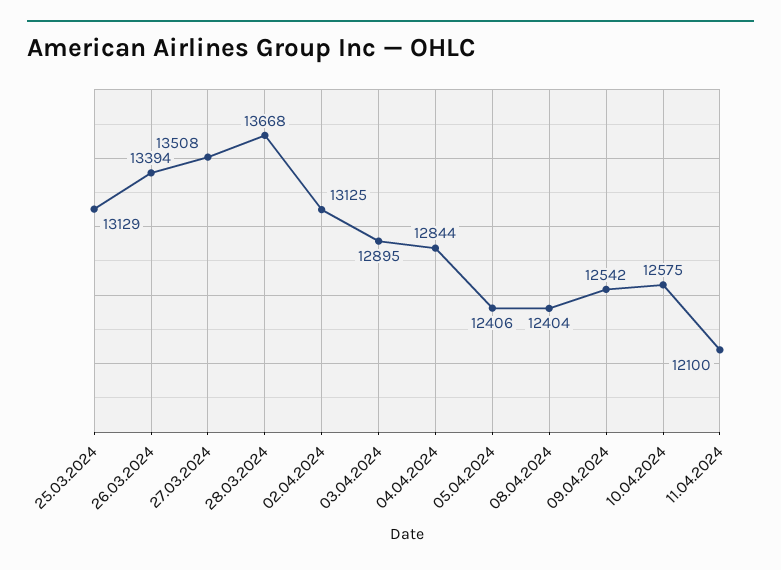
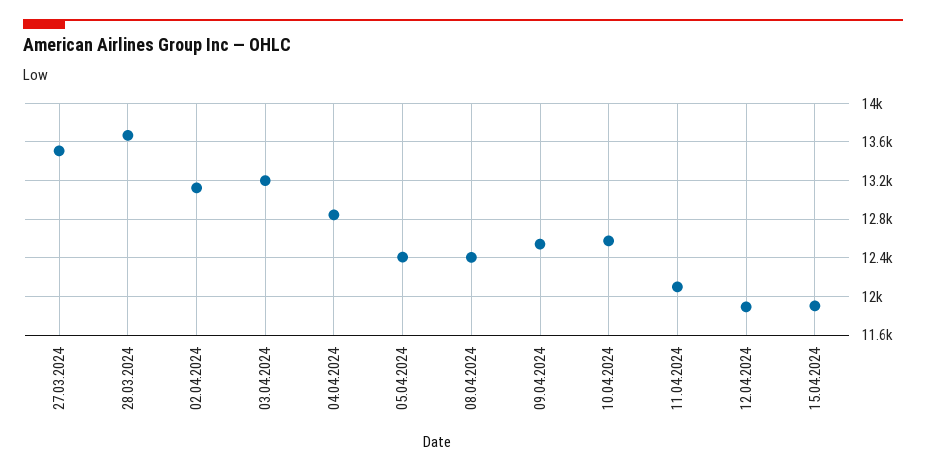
25.03.2024: 13129 -> none
26.03.2024: 13394 -> none
03.04.2024: 12895 -> 13200
12.04.2024: none -> 11900
15.04.2024: none -> 11900

